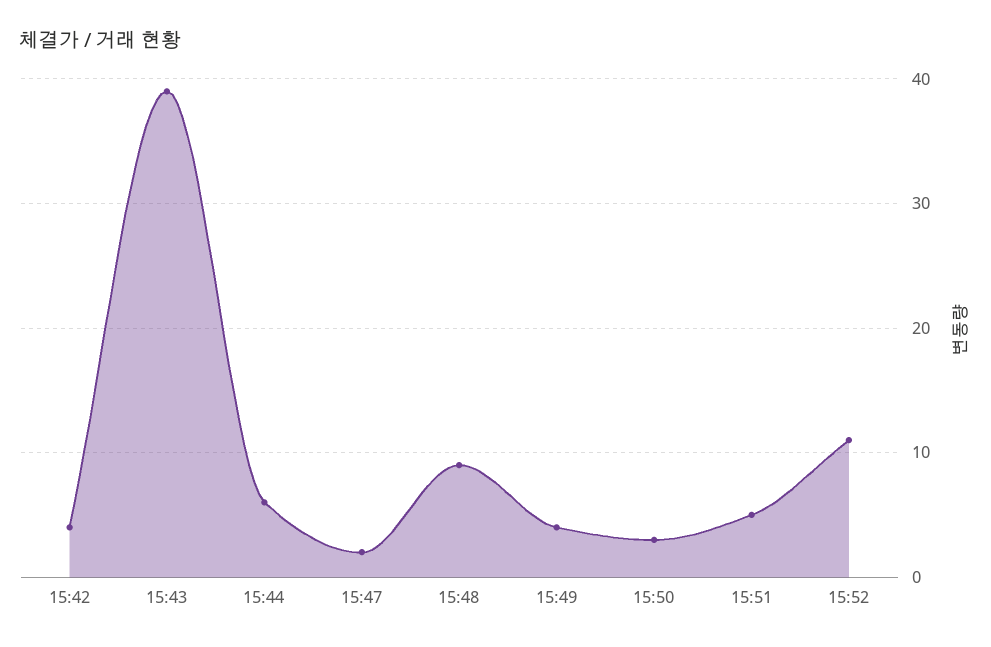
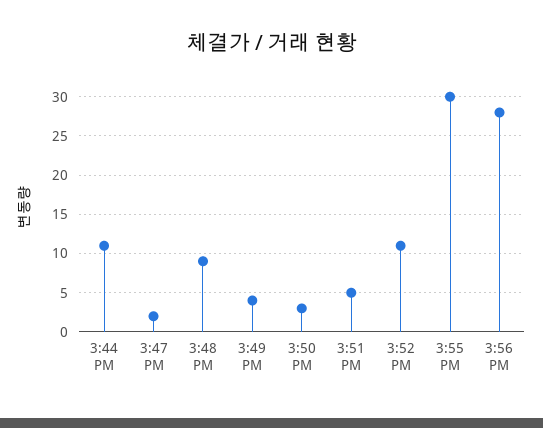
15:42: 4 -> none
15:43: 39 -> none
15:44: 6 -> 11
3:55 PM: none -> 30
3:56 PM: none -> 28

